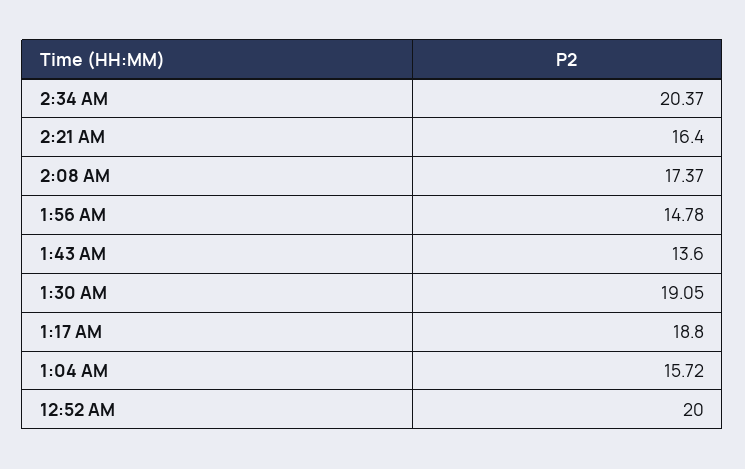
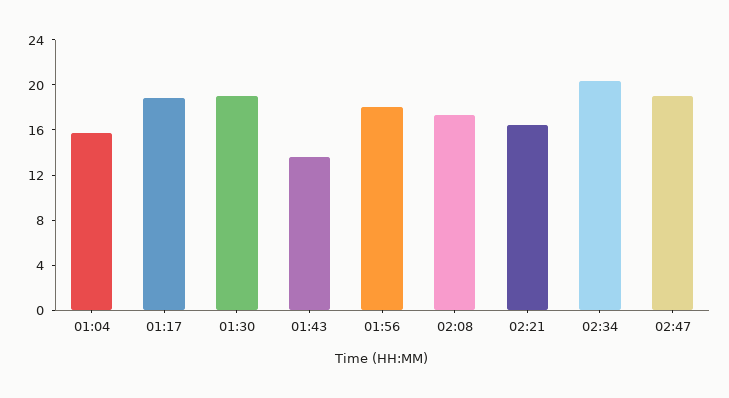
1:56 AM: 14.78 -> 18
12:52 AM: 20 -> none
02:47: none -> 19

